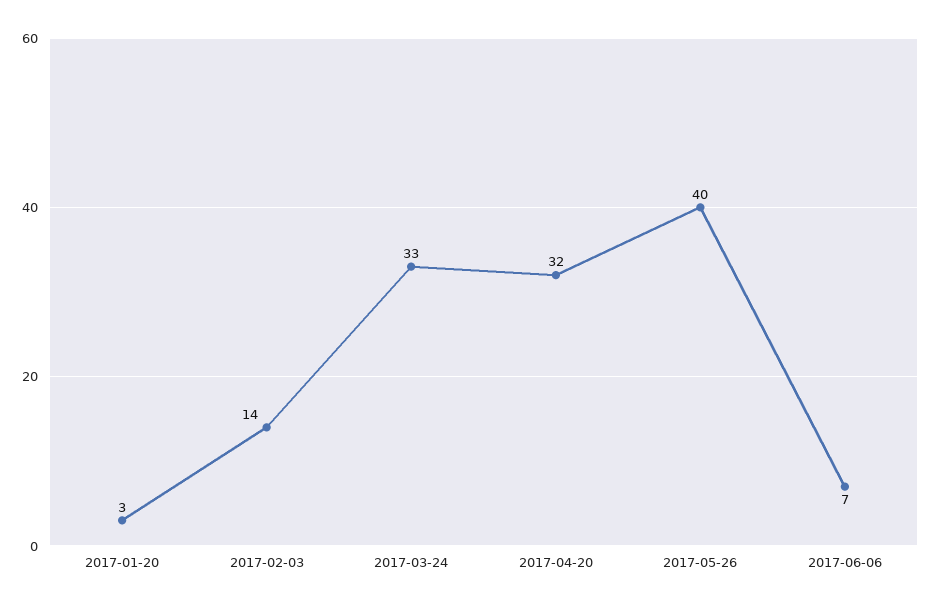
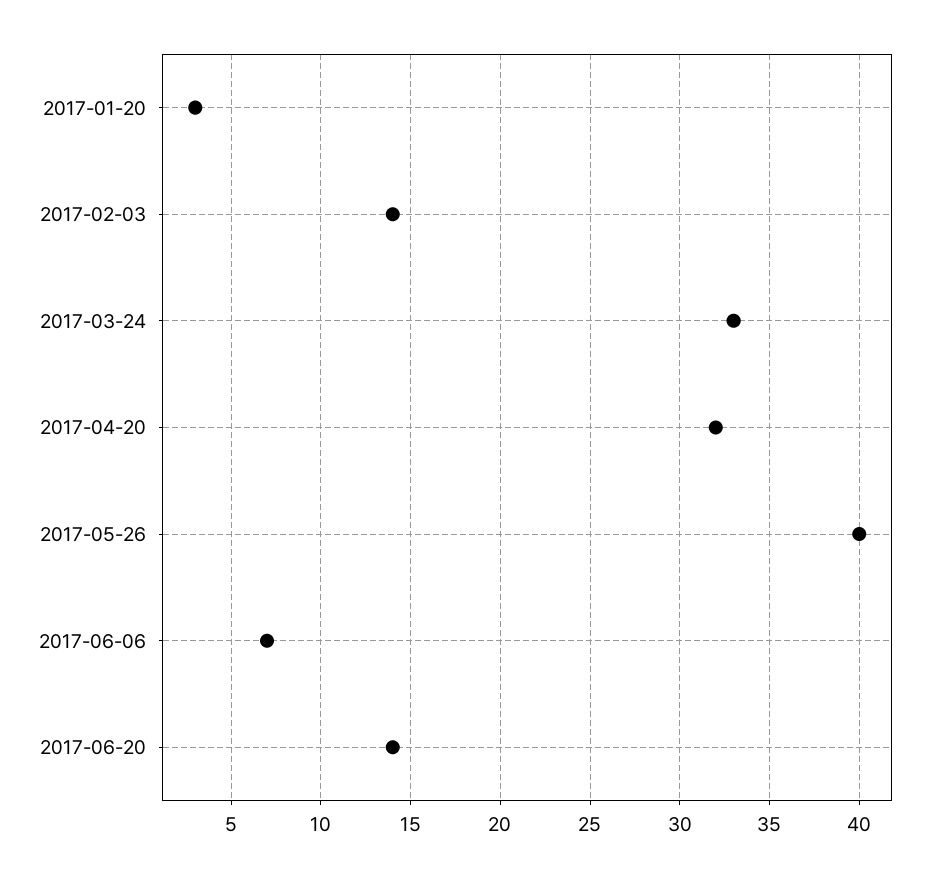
2017-06-20: none -> 14

